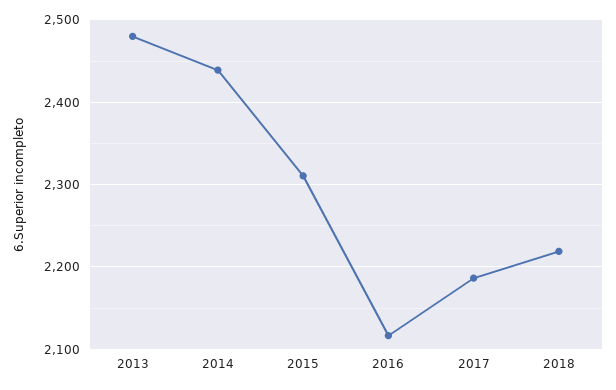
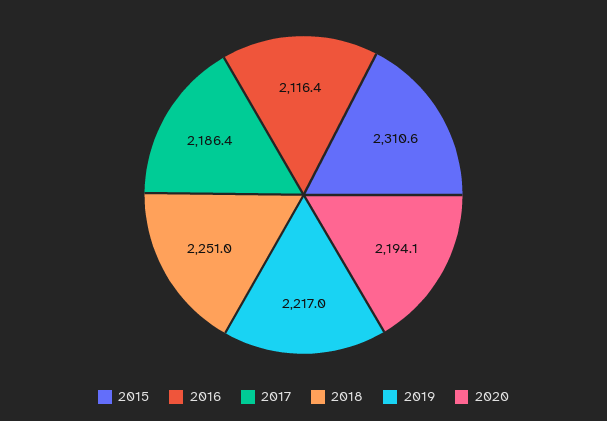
2013: 2480 -> none
2014: 2440 -> none
2018: 2220 -> 2251
2019: none -> 2217
2020: none -> 2194.1

